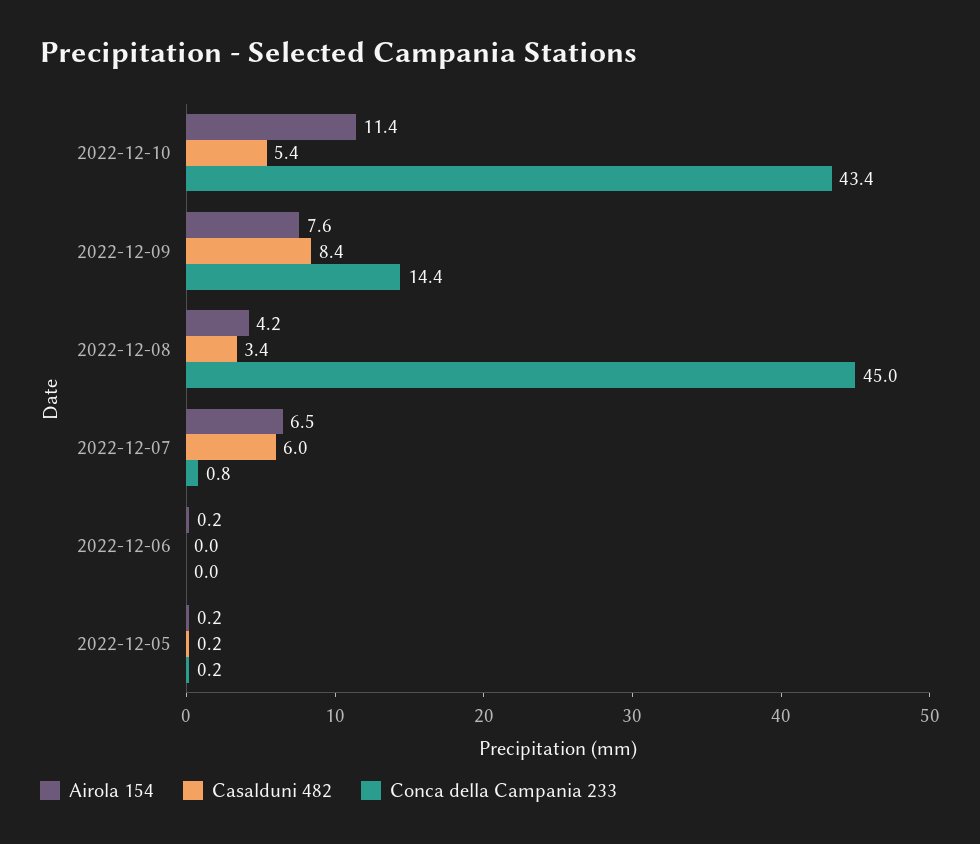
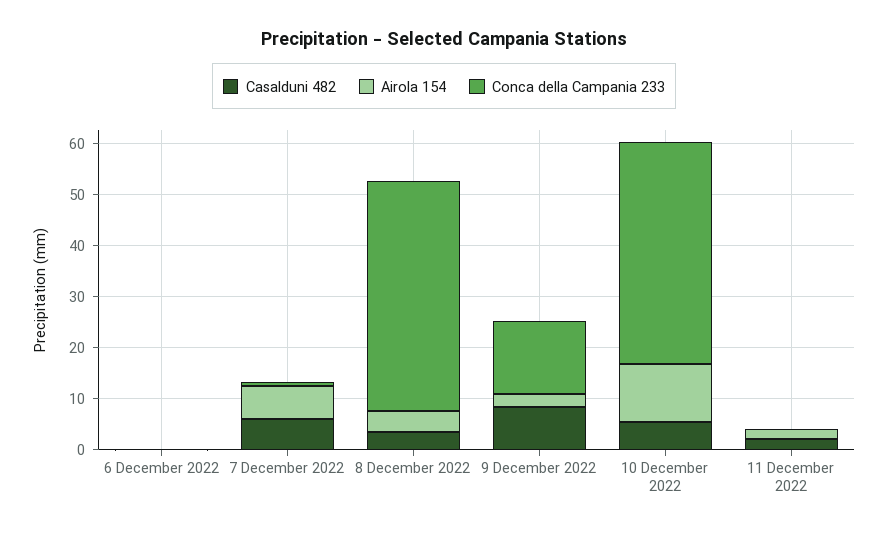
Airola 154, 2022-12-09: 7.6 -> 2
Airola 154, 2022-12-05: 0.2 -> none
Casalduni 482, 2022-12-05: 0.2 -> none
Conca della Campania 233, 2022-12-05: 0.2 -> none
Casalduni 482, 11 December 2022: none -> 2
Airola 154, 11 December 2022: none -> 2
Conca della Campania 233, 11 December 2022: none -> 0

